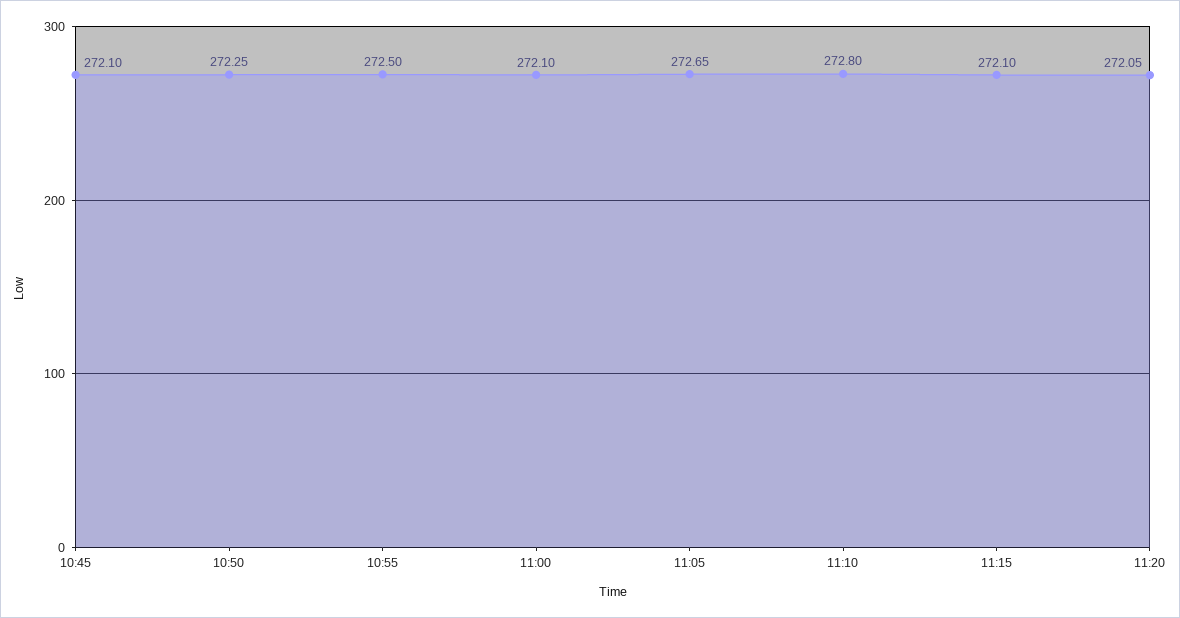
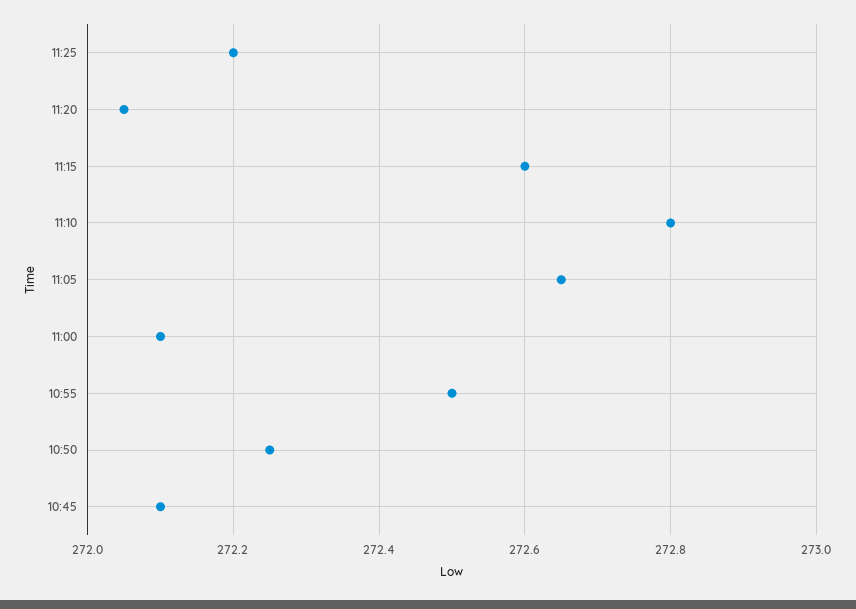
11:15: 272.1 -> 272.6
11:25: none -> 272.2

